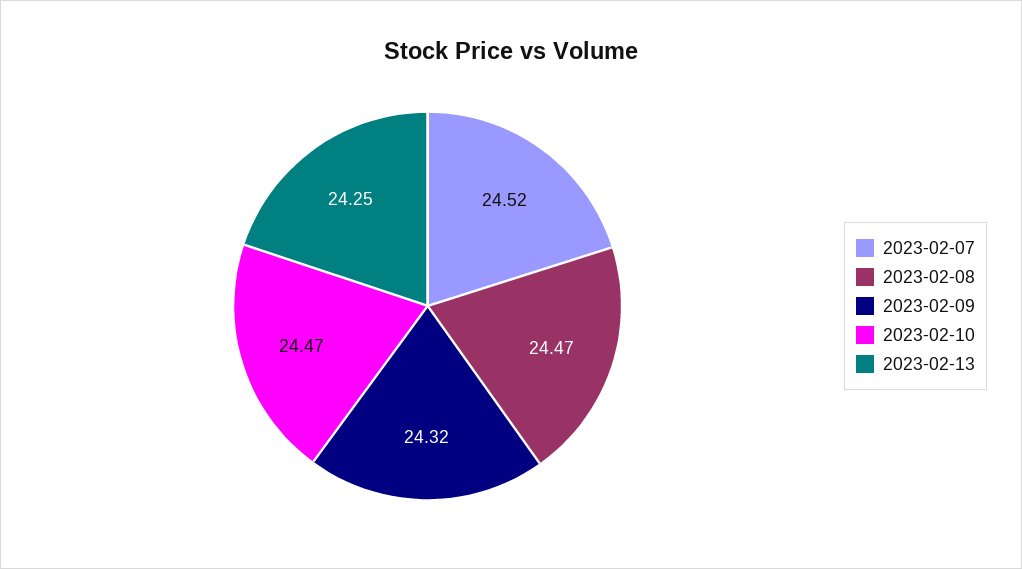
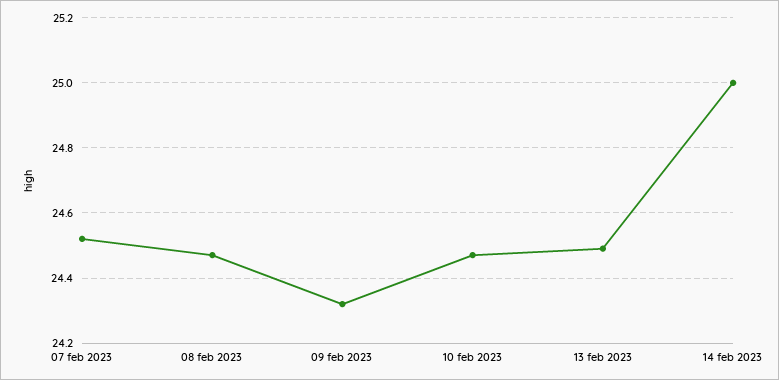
2023-02-13: 24.25 -> 24.5
14 feb 2023: none -> 25

